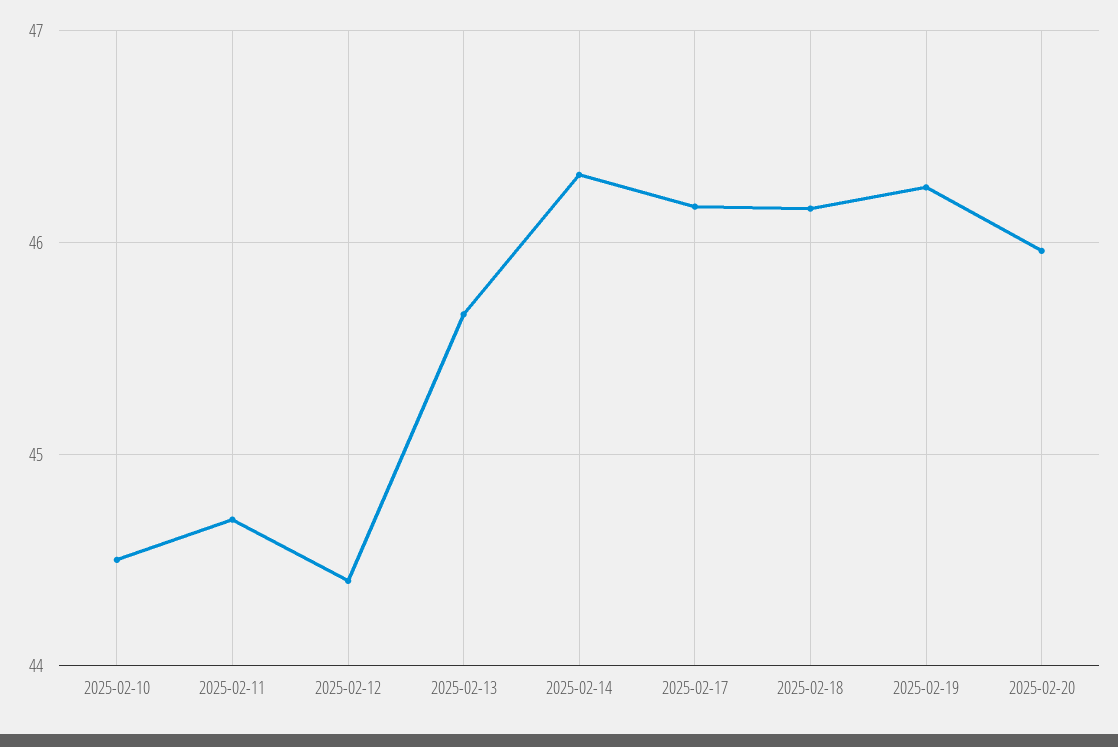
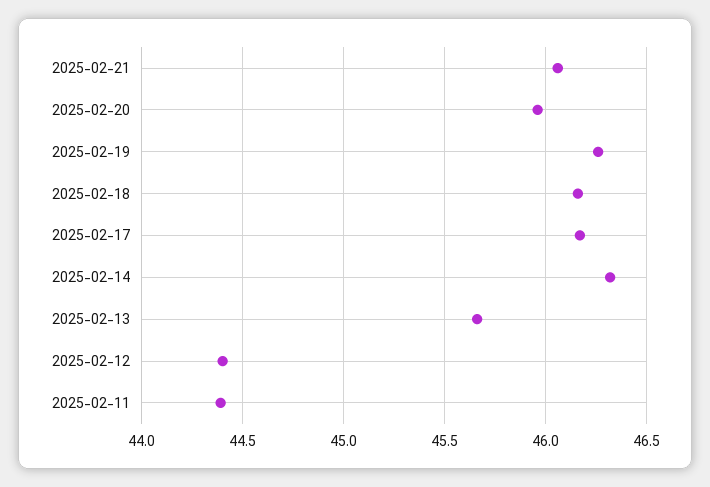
2025-02-10: 44.5 -> none
2025-02-11: 44.7 -> 44.4
2025-02-21: none -> 46.05

